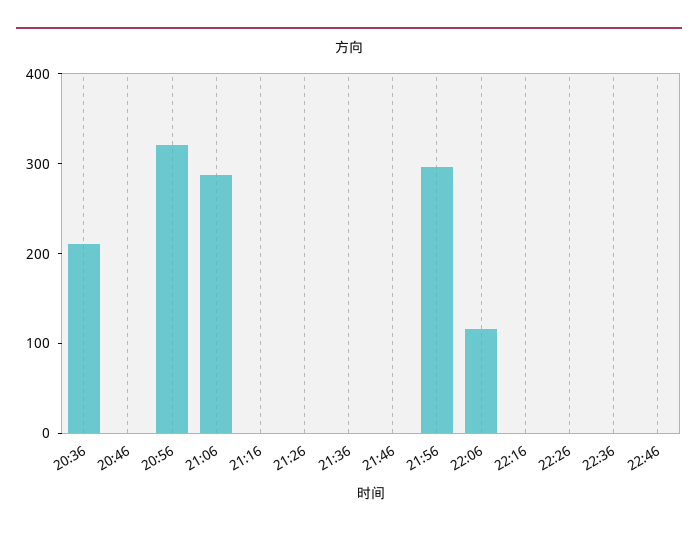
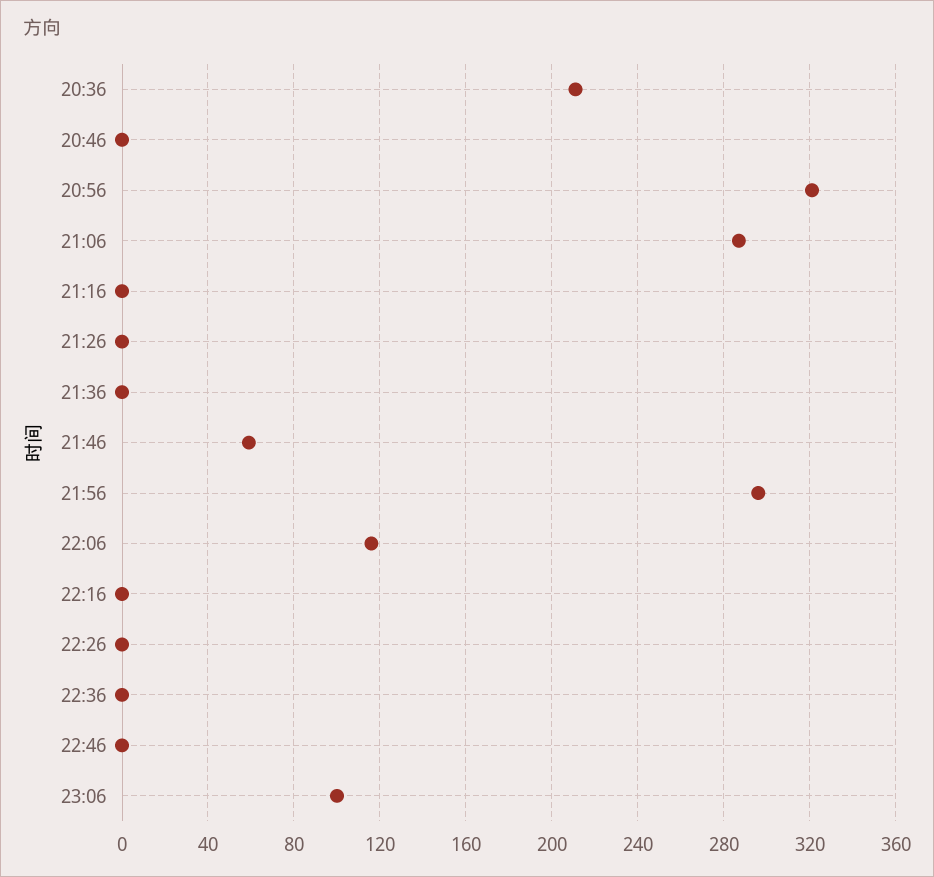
21:46: 0 -> 60
23:06: none -> 100

